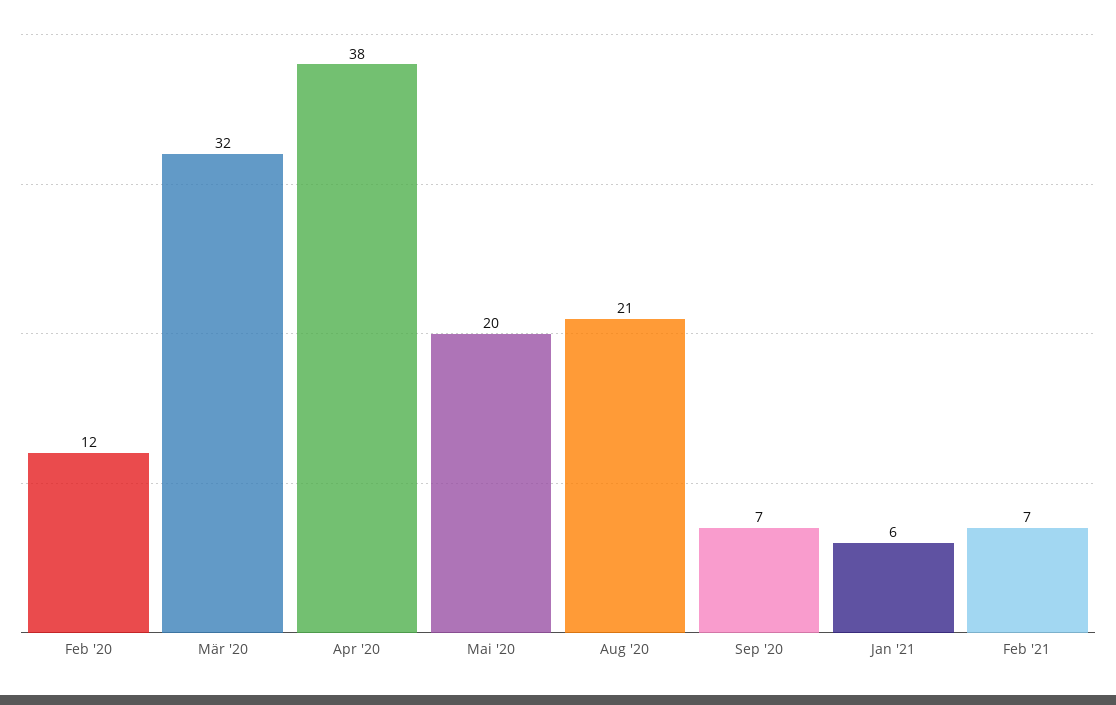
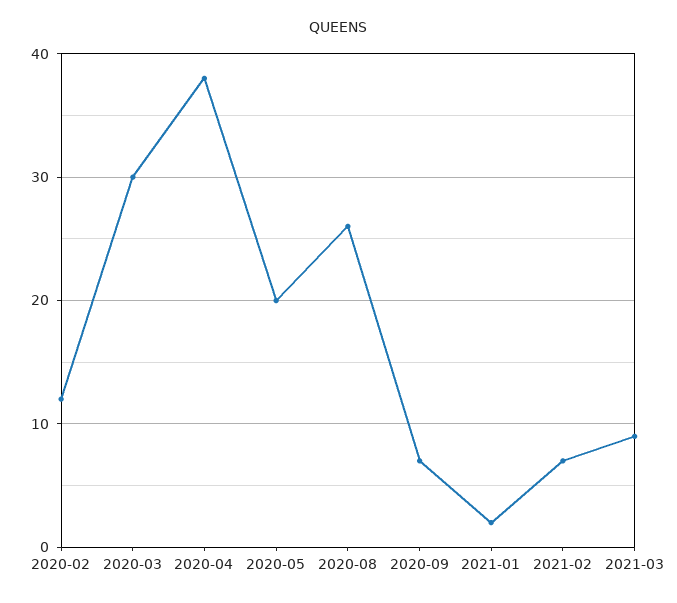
Mär '20: 32 -> 30
Aug '20: 21 -> 26
Jan '21: 6 -> 2
2021-03: none -> 9

